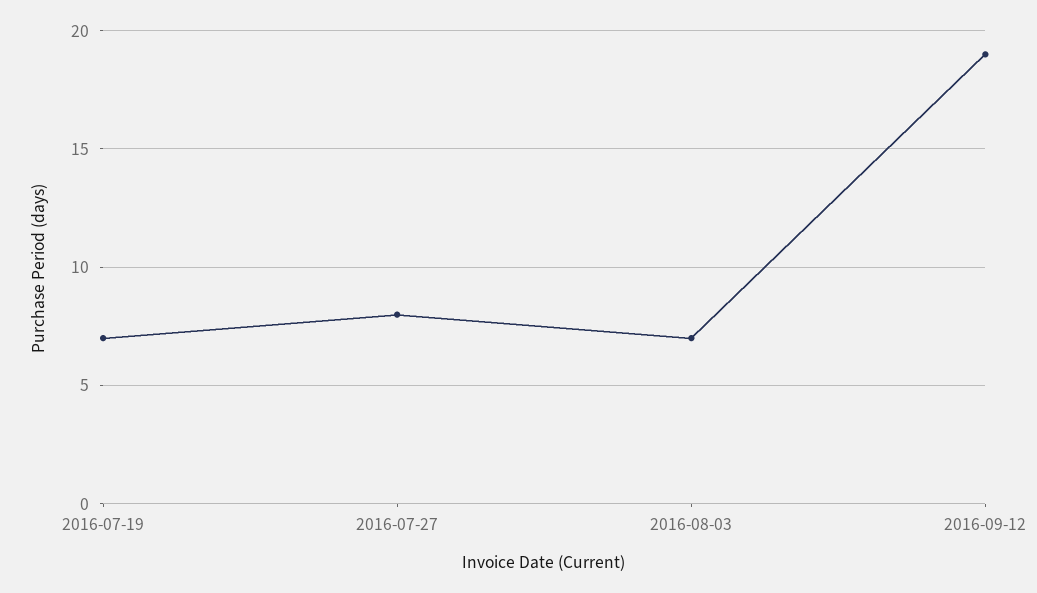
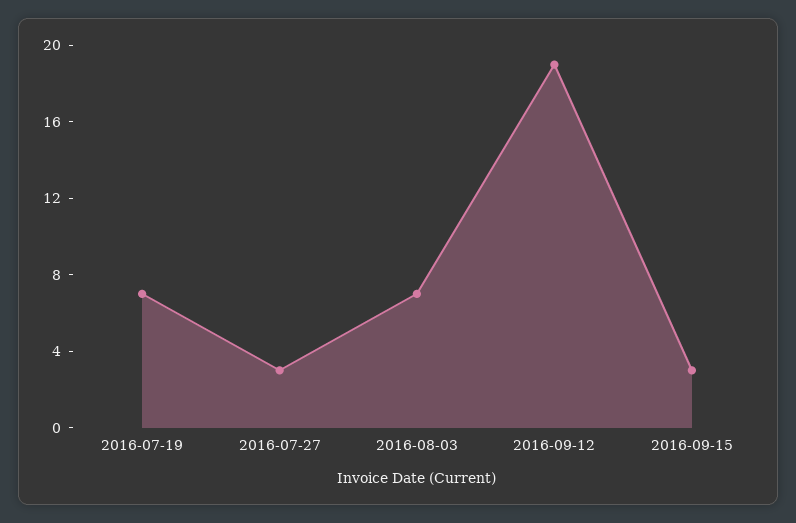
2016-07-27: 8 -> 3
2016-09-15: none -> 3

